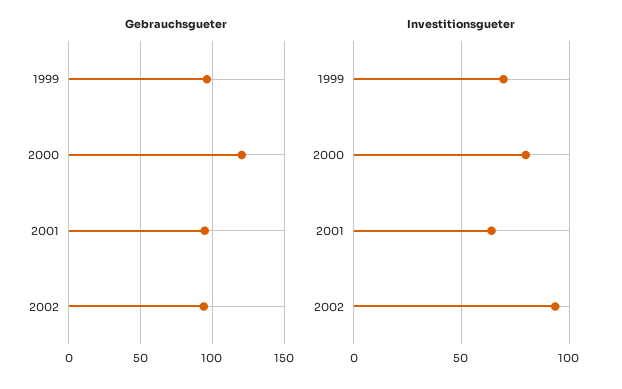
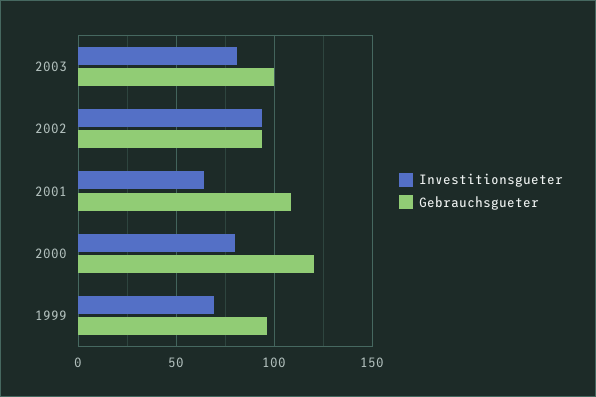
Gebrauchsgueter, 2001: 95 -> 110
Investitionsgueter, 2003: none -> 80
Gebrauchsgueter, 2003: none -> 100

